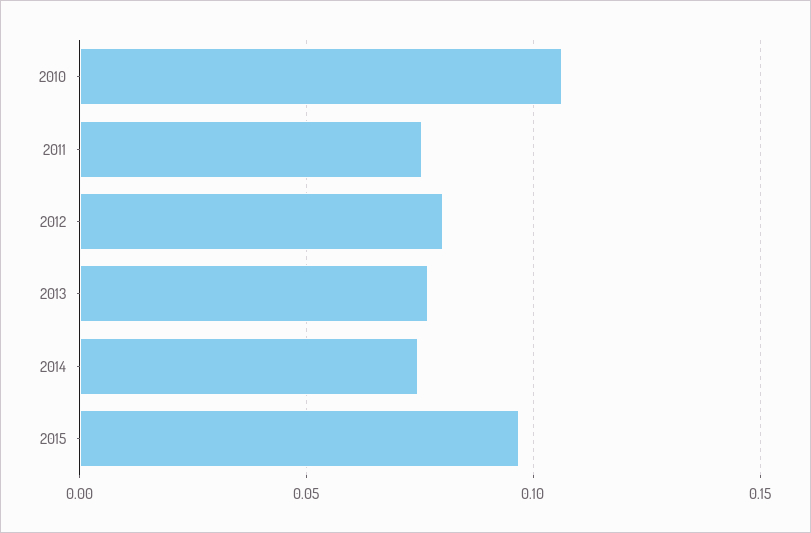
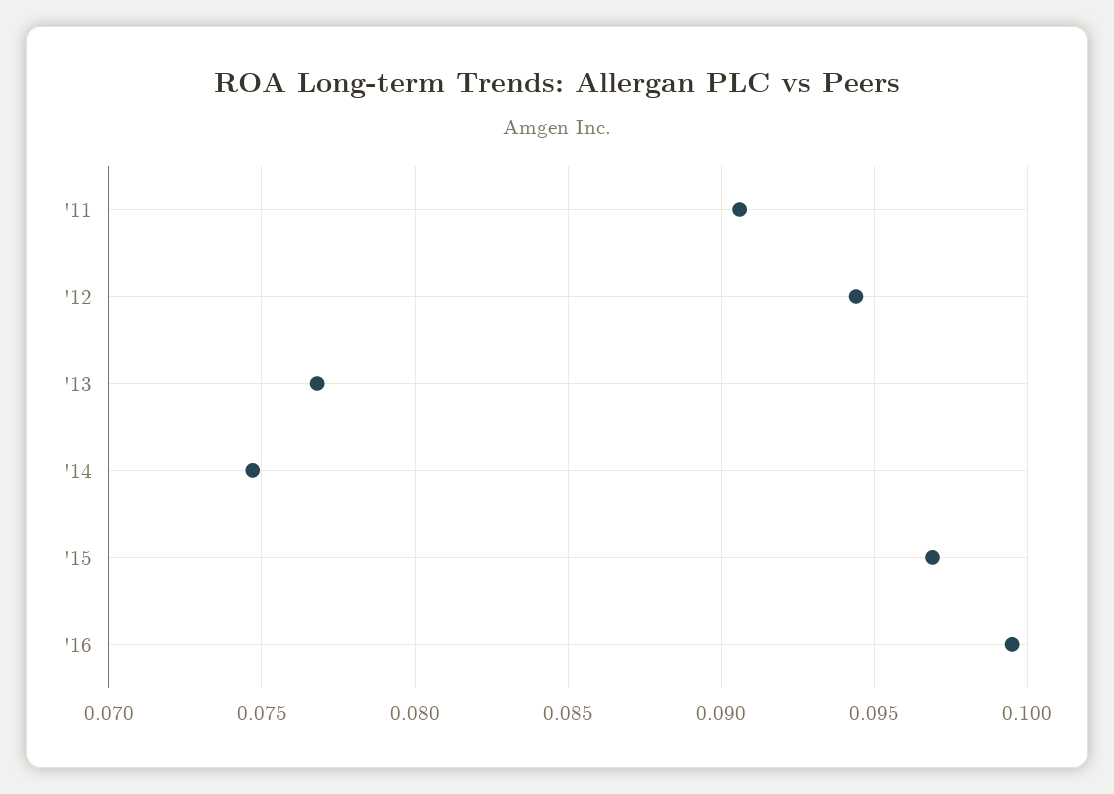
2010: 0.105 -> none
2011: 0.075 -> 0.0905
2012: 0.08 -> 0.0945
'16: none -> 0.0995

